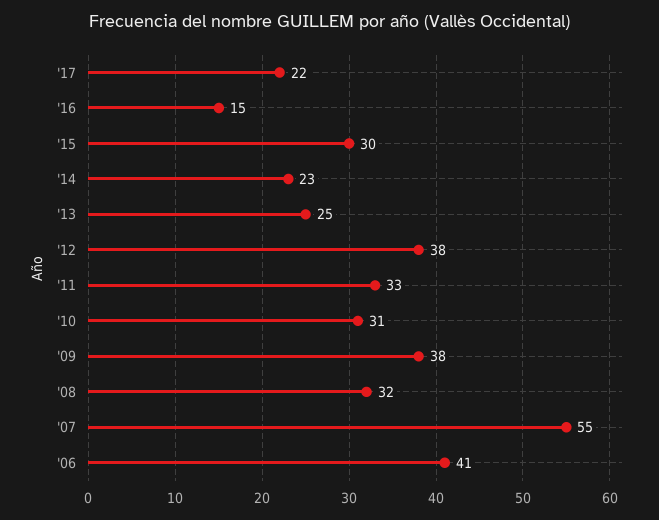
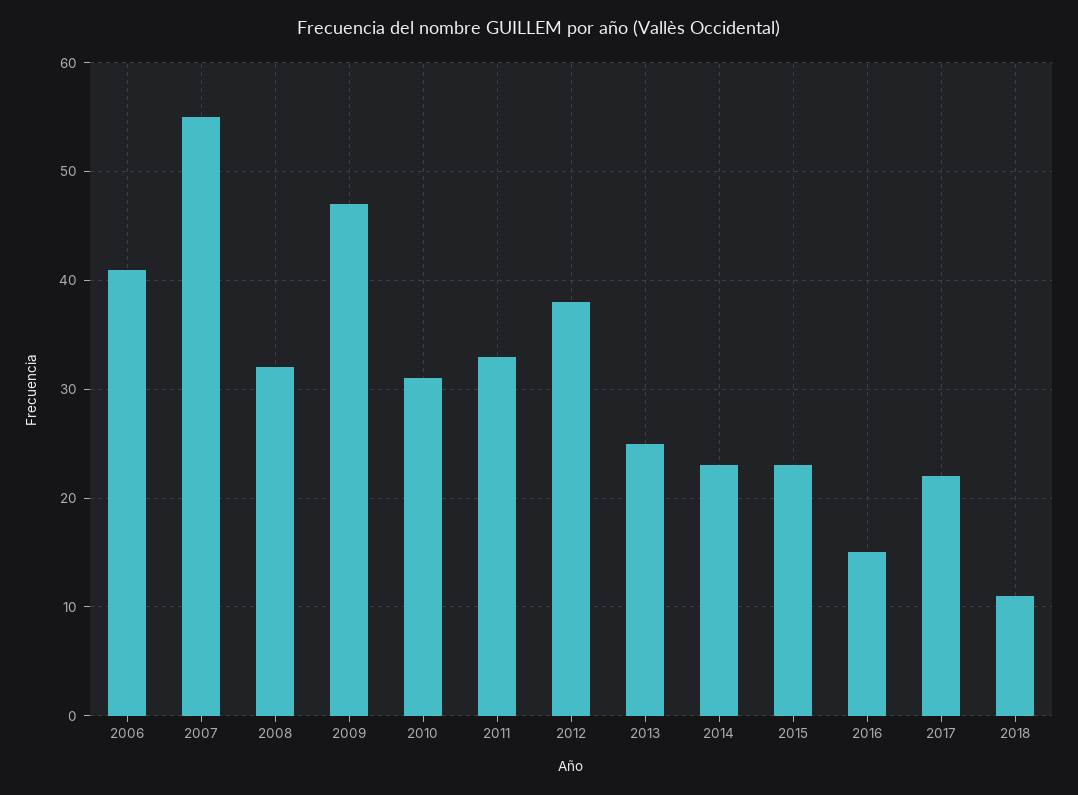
'15: 30 -> 23
'09: 38 -> 47
2018: none -> 11

